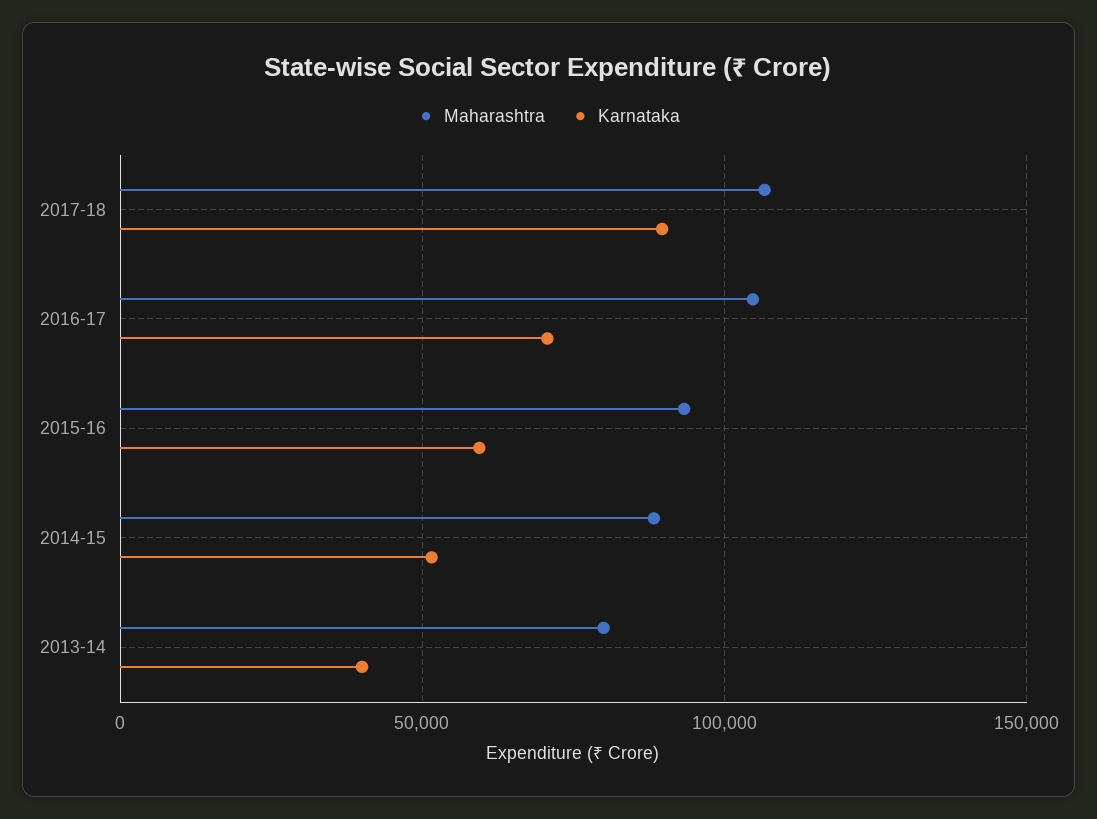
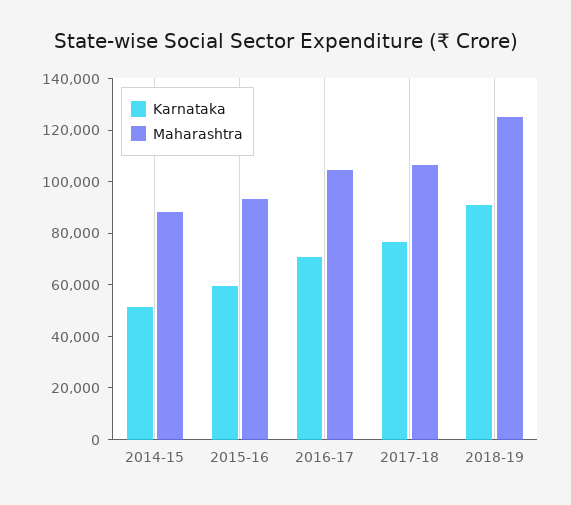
Karnataka, 2017-18: 90000 -> 75000
Maharashtra, 2013-14: 80000 -> none
Karnataka, 2013-14: 40000 -> none
Karnataka, 2018-19: none -> 90000
Maharashtra, 2018-19: none -> 125000

